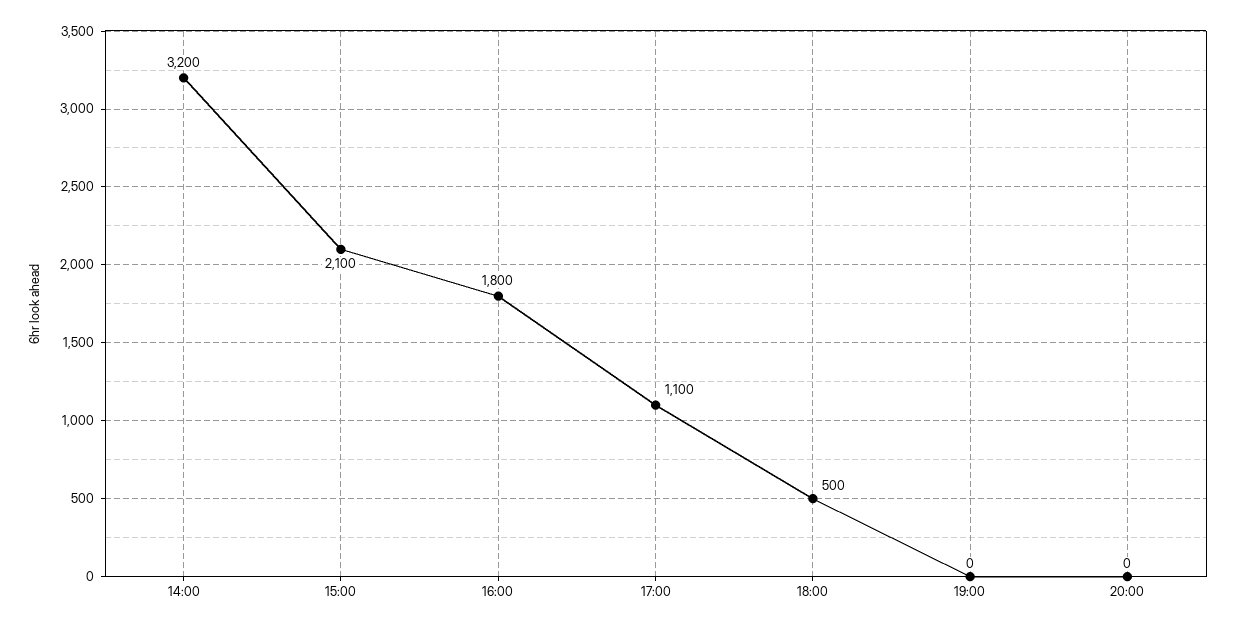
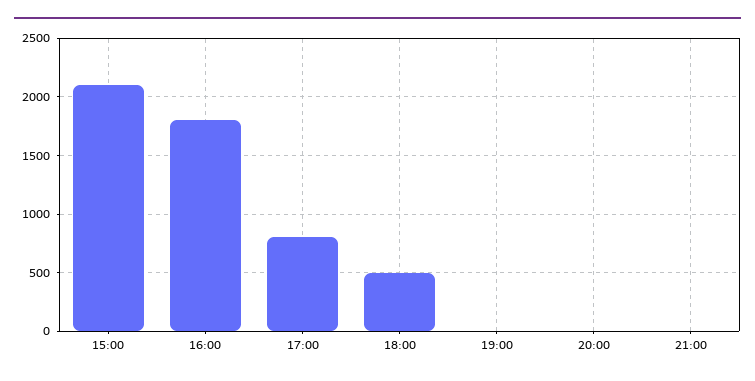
14:00: 3200 -> none
17:00: 1100 -> 800
21:00: none -> 0

